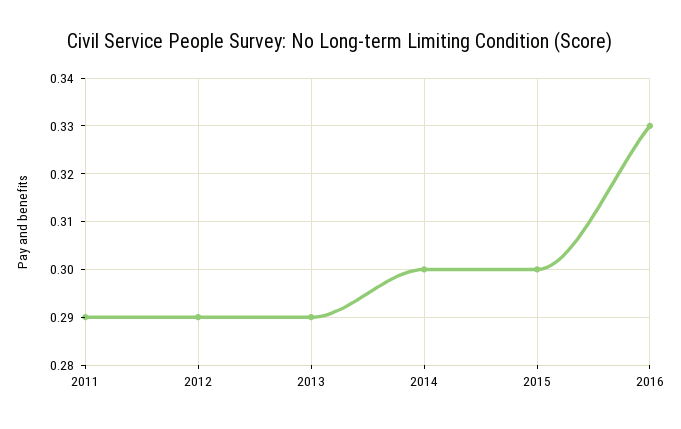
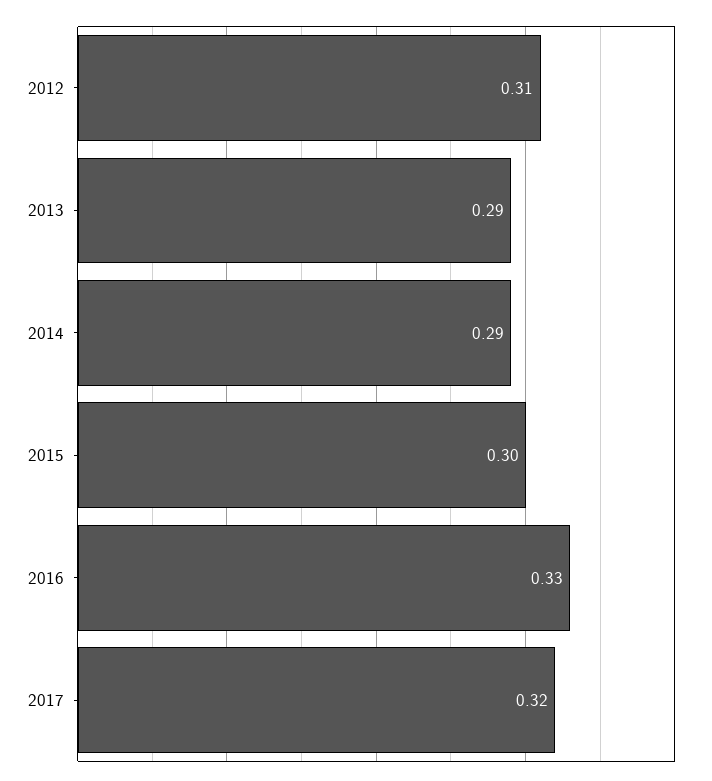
2011: 0.29 -> none
2012: 0.29 -> 0.31
2014: 0.3 -> 0.29
2017: none -> 0.32

